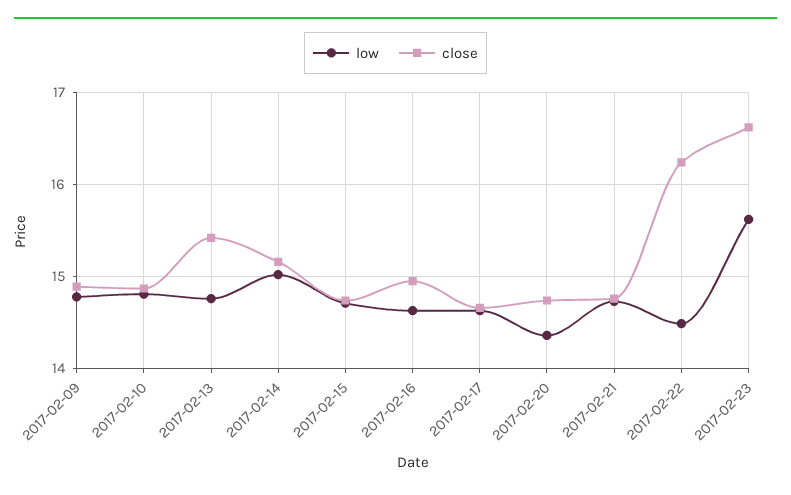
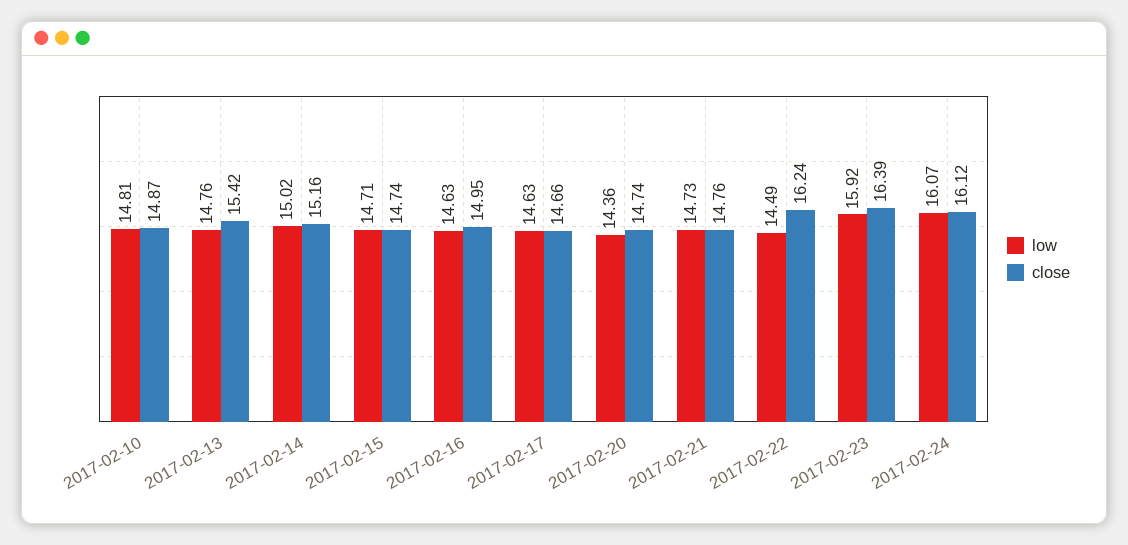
low, 2017-02-09: 14.8 -> none
close, 2017-02-09: 14.9 -> none
low, 2017-02-23: 15.6 -> 15.92
close, 2017-02-23: 16.6 -> 16.39
low, 2017-02-24: none -> 16.07
close, 2017-02-24: none -> 16.12

